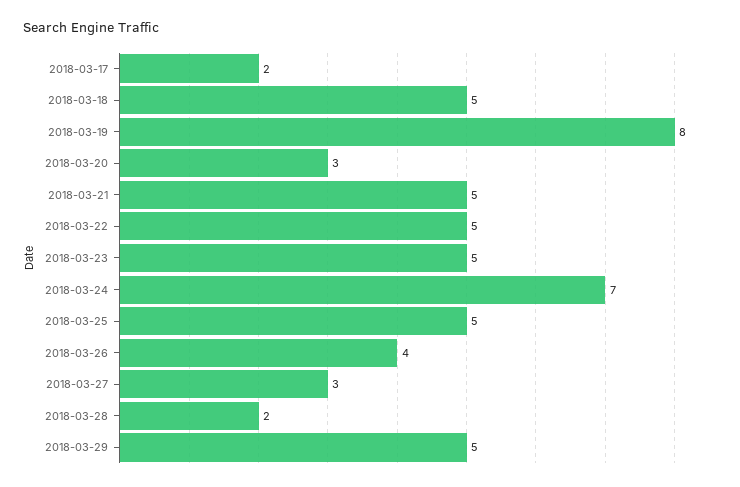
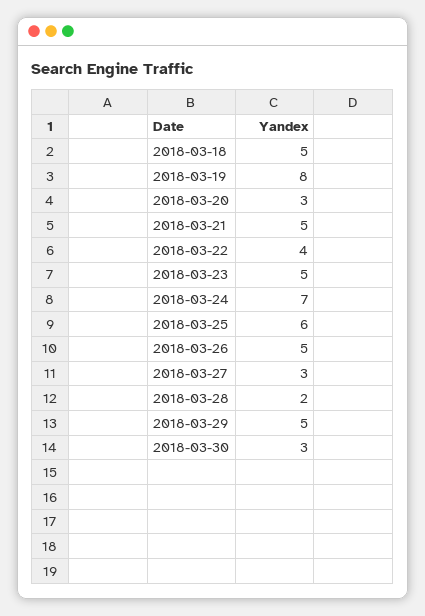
2018-03-17: 2 -> none
2018-03-22: 5 -> 4
2018-03-25: 5 -> 6
2018-03-26: 4 -> 5
2018-03-30: none -> 3

